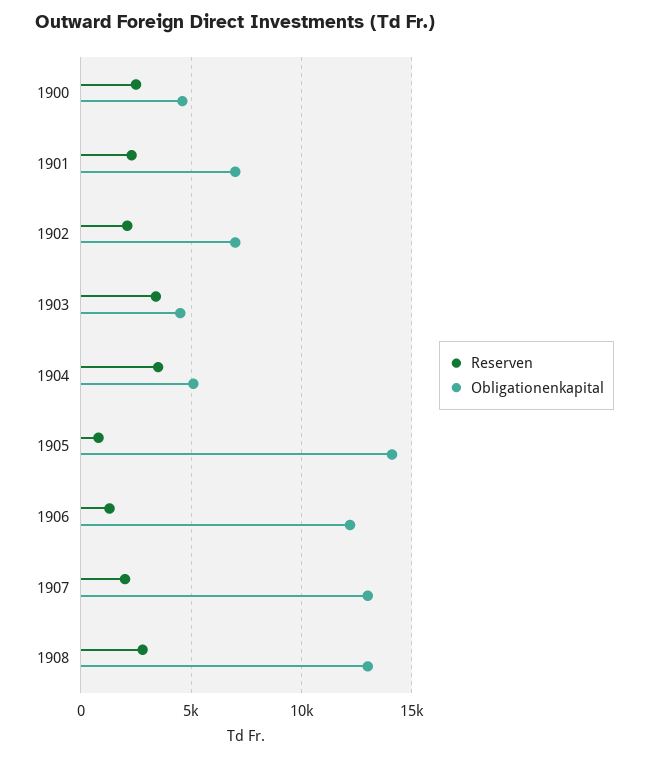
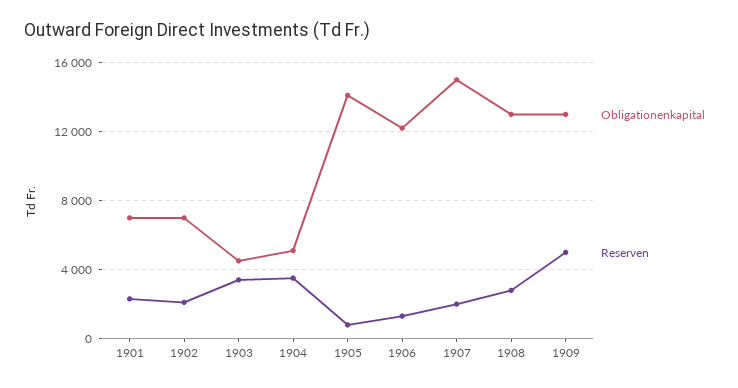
Reserven, 1900: 2500 -> none
Obligationenkapital, 1900: 4500 -> none
Obligationenkapital, 1907: 13000 -> 15000
Obligationenkapital, 1909: none -> 13000
Reserven, 1909: none -> 5000

